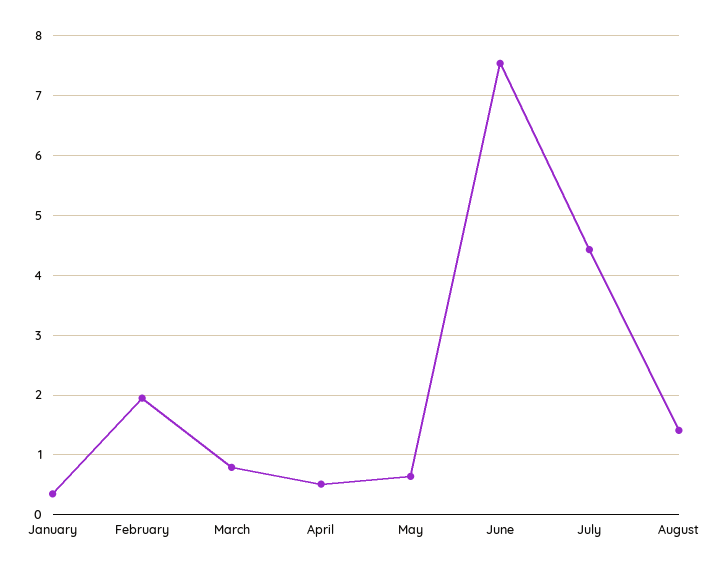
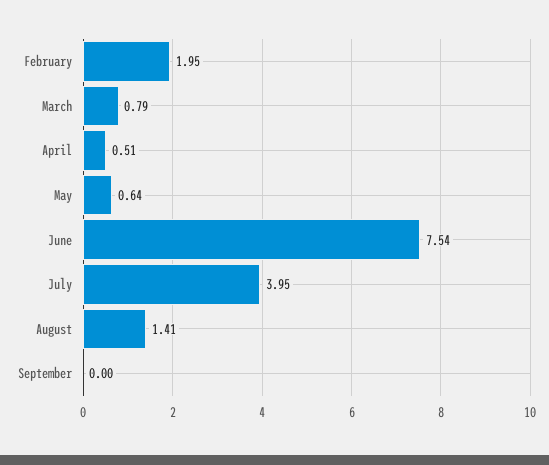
January: 0.4 -> none
July: 4.4 -> 3.95
September: none -> 0

